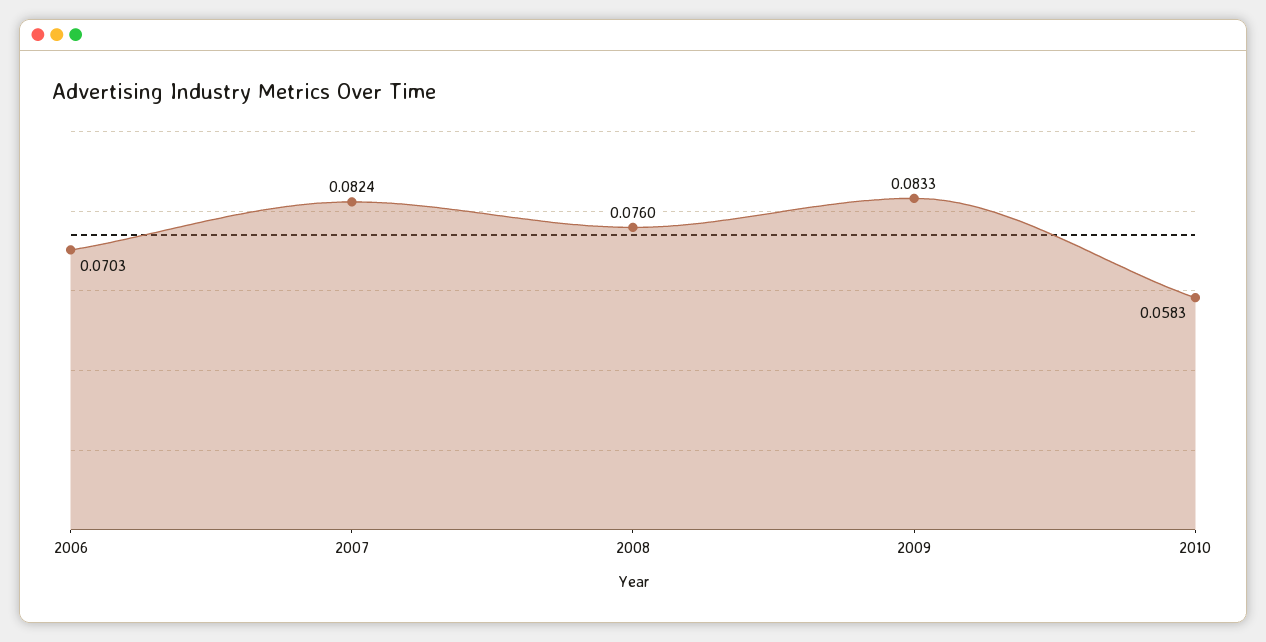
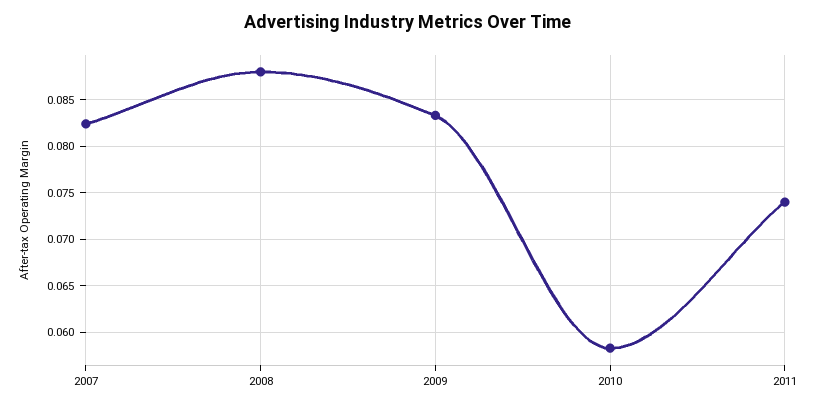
2006: 0.0703 -> none
2008: 0.076 -> 0.088
2011: none -> 0.074

